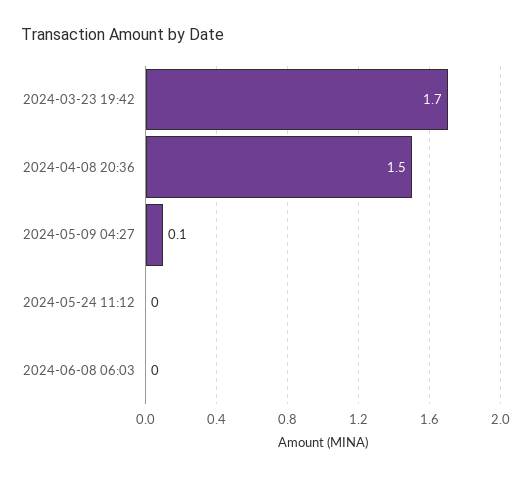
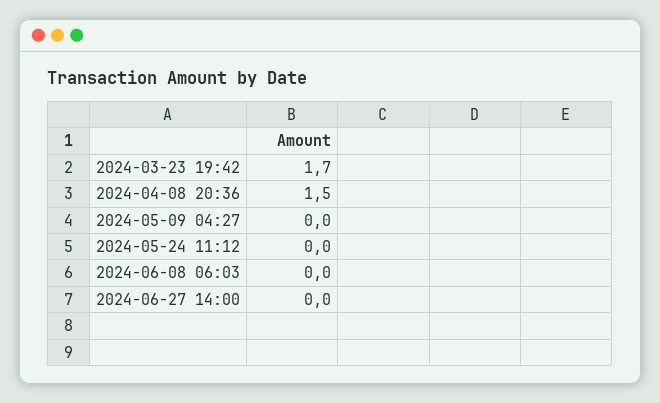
2024-05-09 04:27: 0.1 -> 0
2024-06-27 14:00: none -> 0

